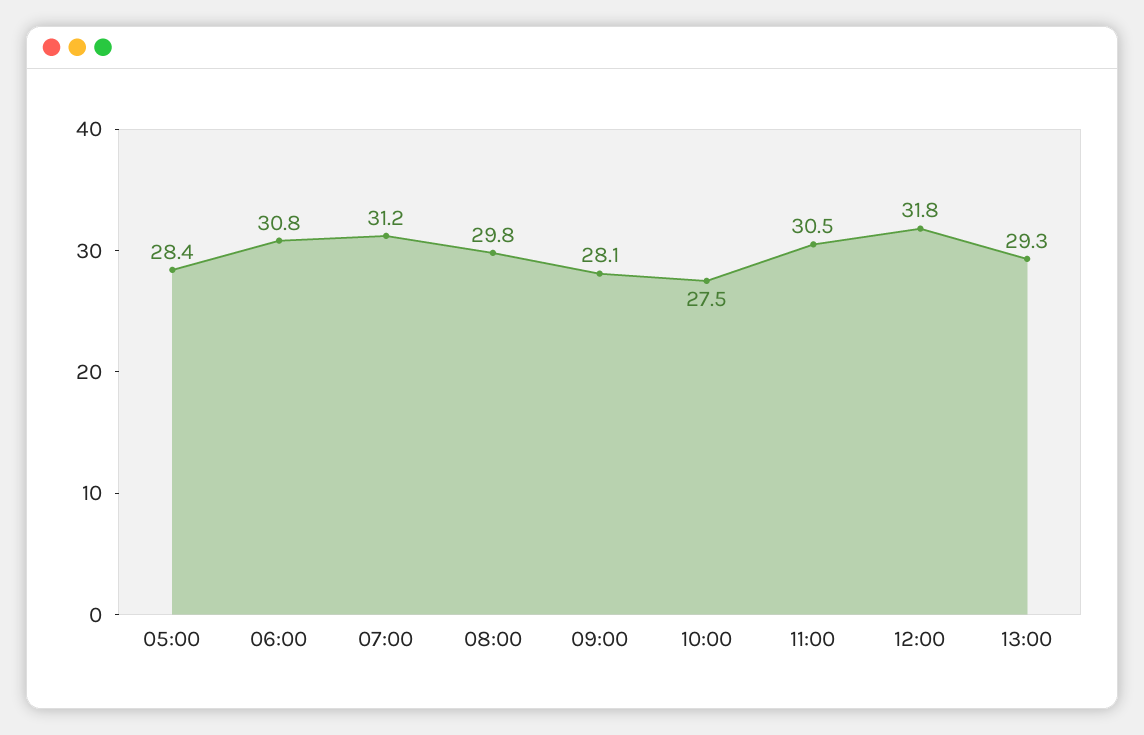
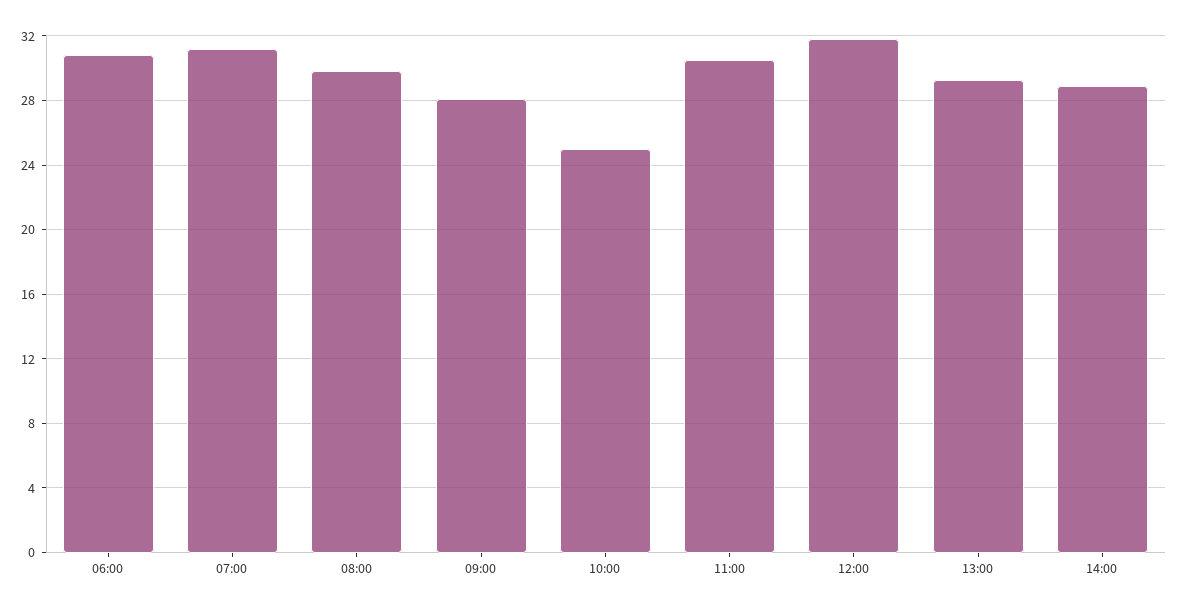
05:00: 28.4 -> none
10:00: 27.5 -> 25
14:00: none -> 29

